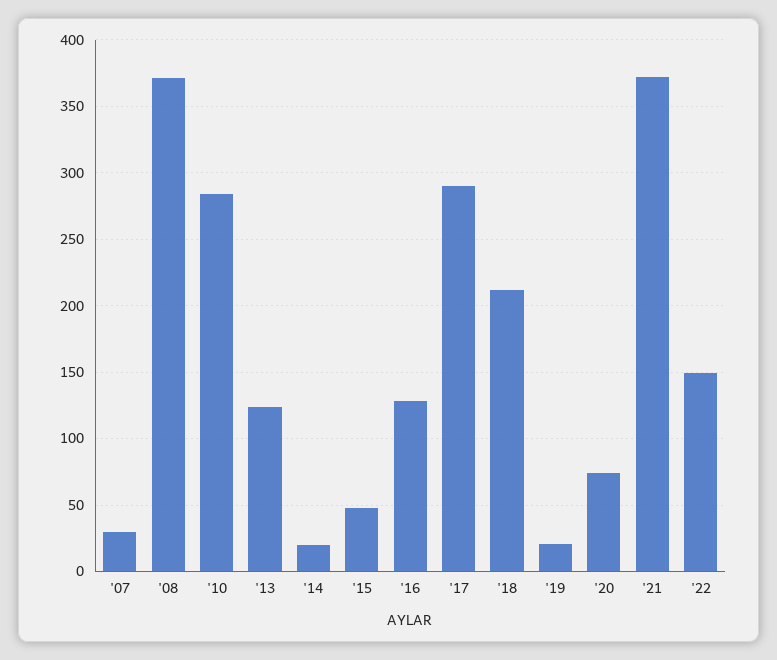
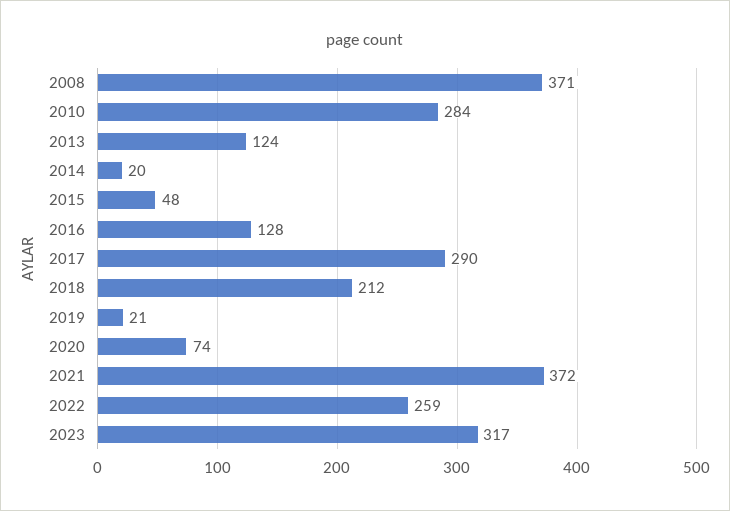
'07: 30 -> none
'22: 150 -> 259
2023: none -> 317

